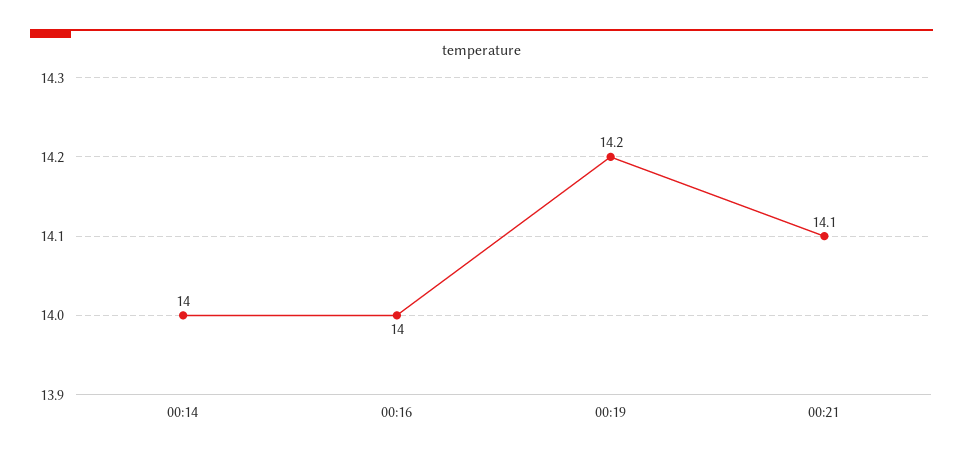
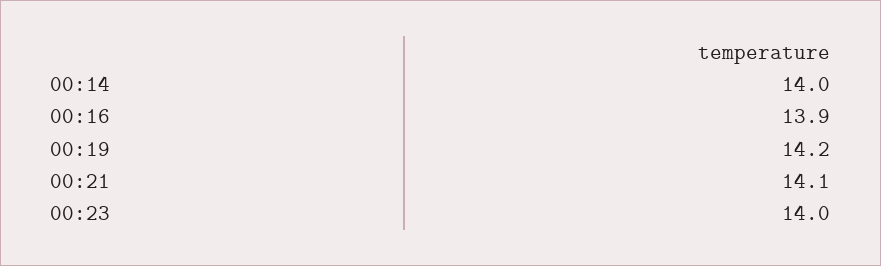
00:16: 14 -> 13.9
00:23: none -> 14

